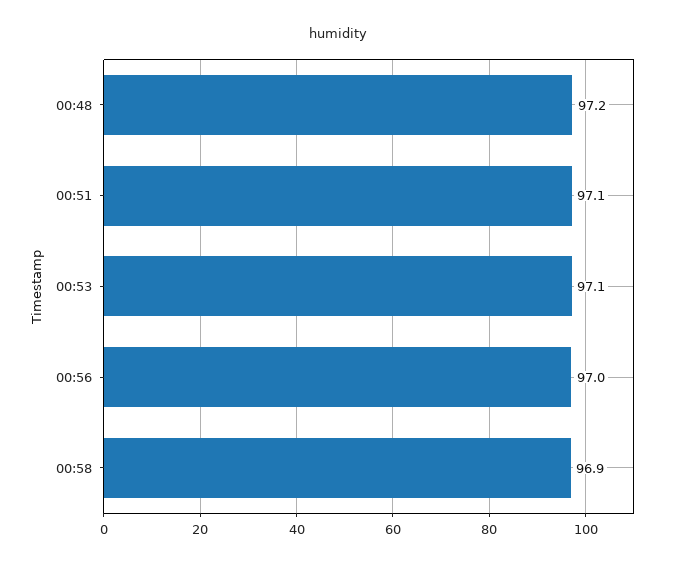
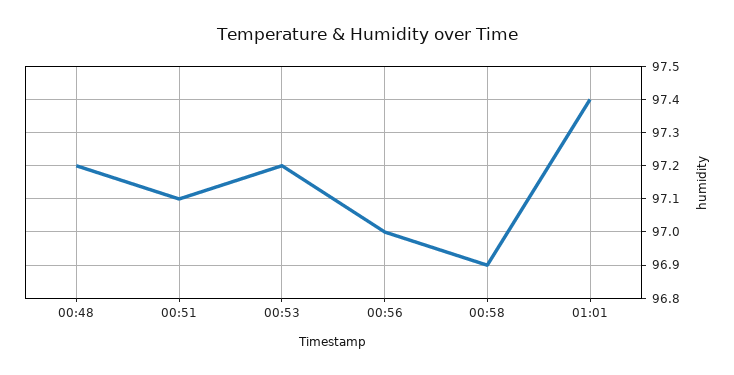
00:53: 97.1 -> 97.2
01:01: none -> 97.4

